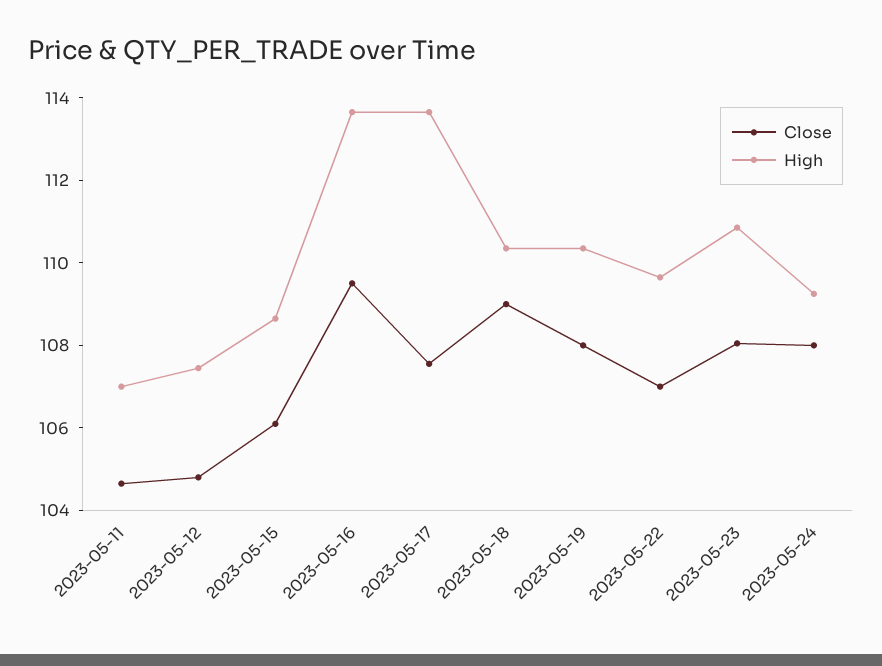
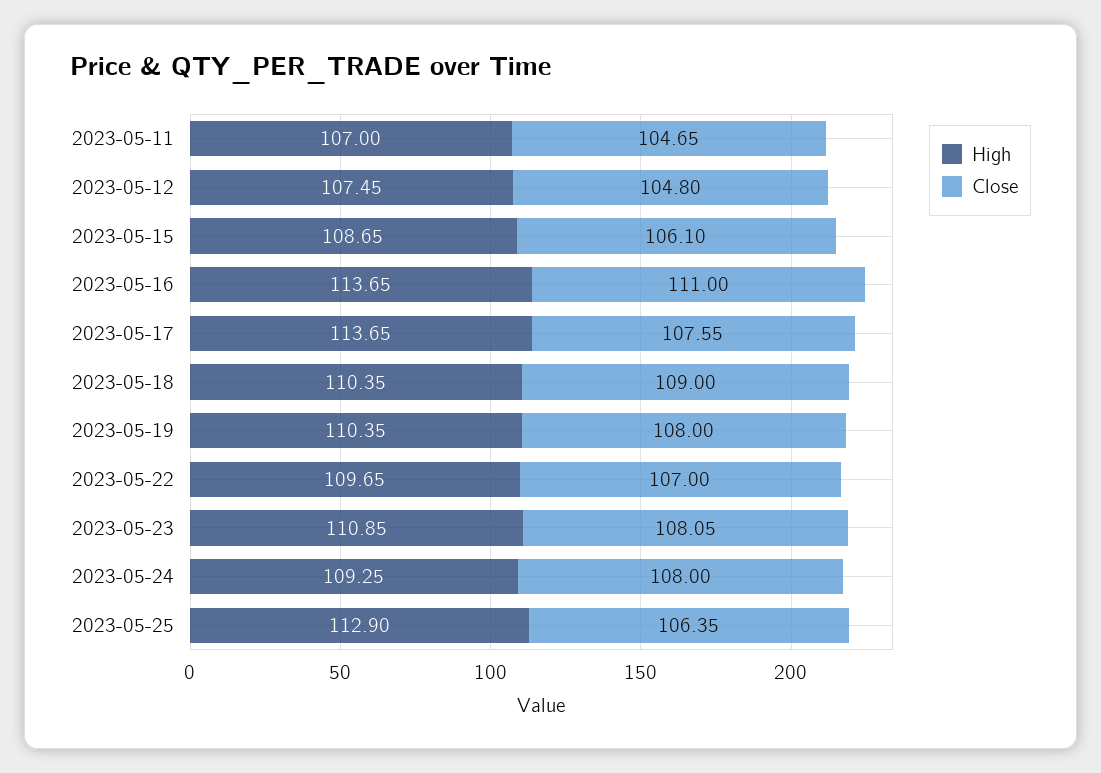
Close, 2023-05-16: 109.5 -> 111
High, 2023-05-25: none -> 112.9
Close, 2023-05-25: none -> 106.35

